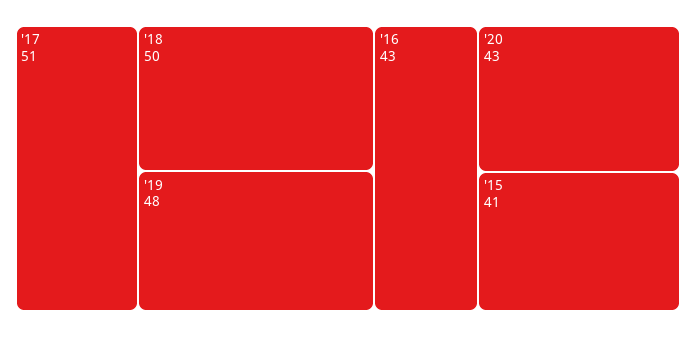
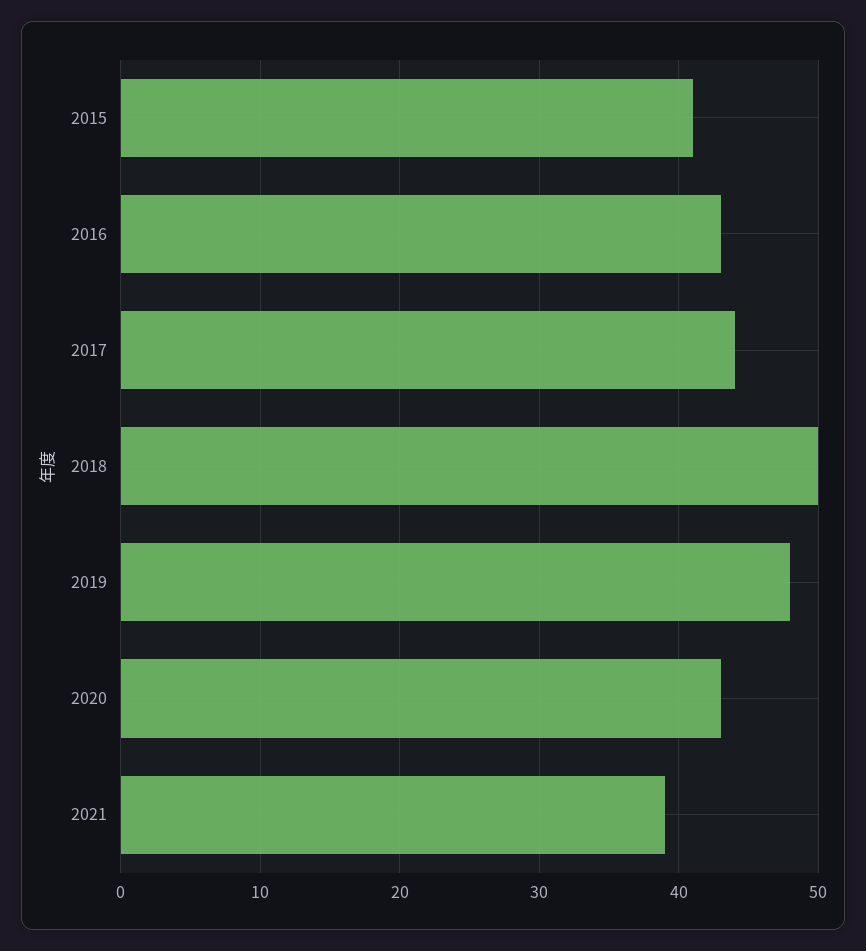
'17: 51 -> 44
2021: none -> 39

